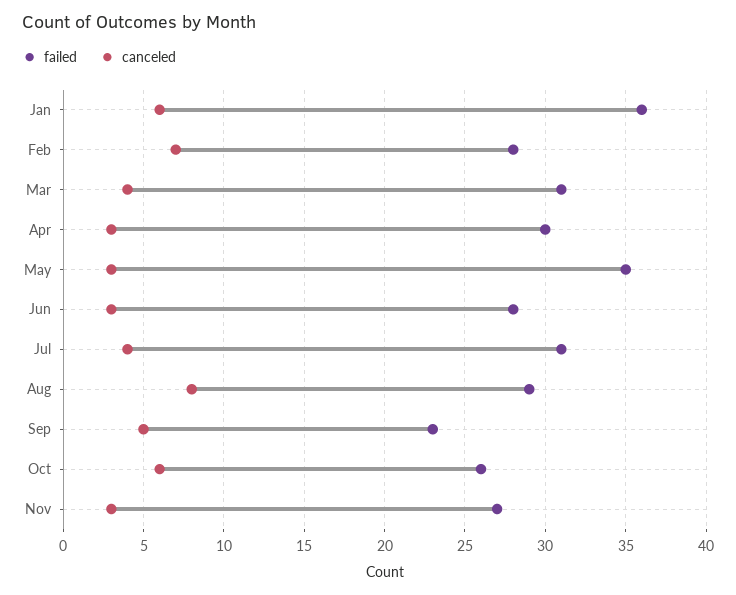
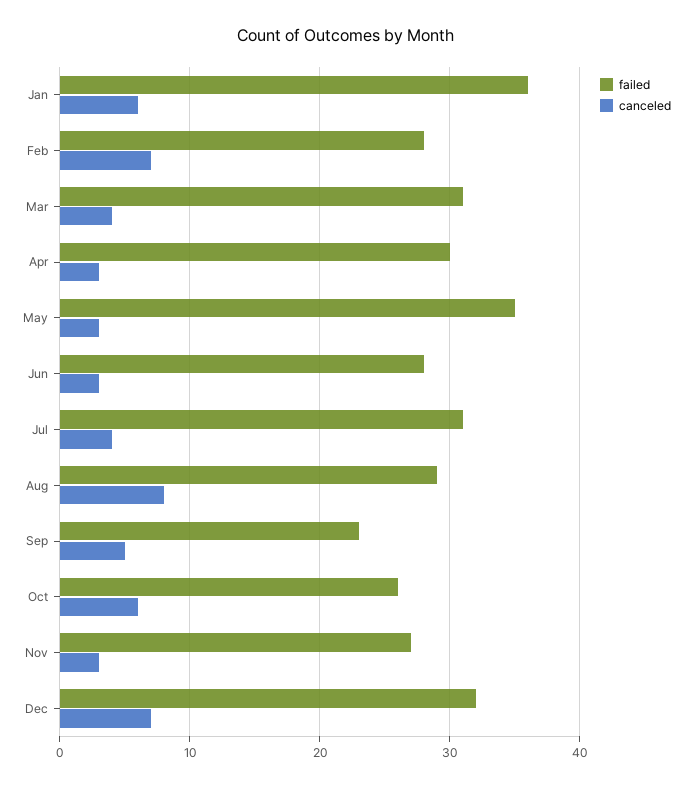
failed, Dec: none -> 32
canceled, Dec: none -> 7

